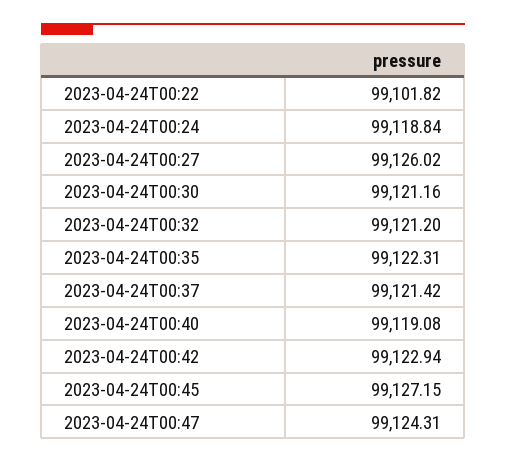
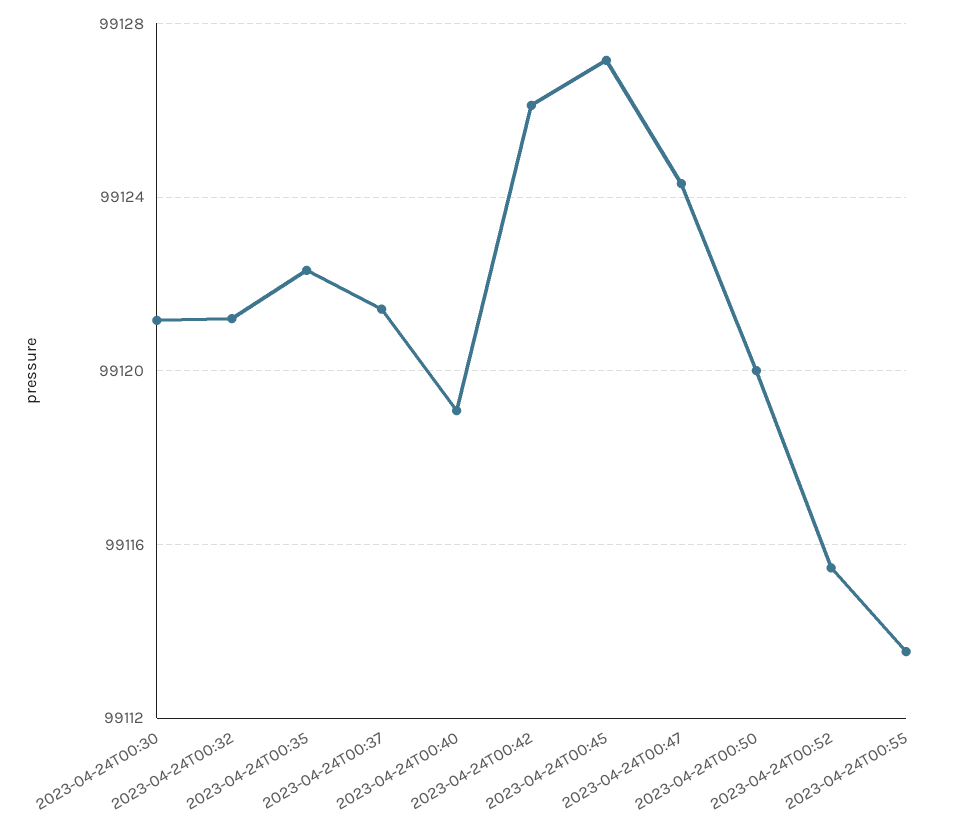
2023-04-24T00:22: 99101.82 -> none
2023-04-24T00:24: 99118.84 -> none
2023-04-24T00:27: 99126.02 -> none
2023-04-24T00:42: 99122.94 -> 99126
2023-04-24T00:50: none -> 99120
2023-04-24T00:52: none -> 99115.5
2023-04-24T00:55: none -> 99113.5

